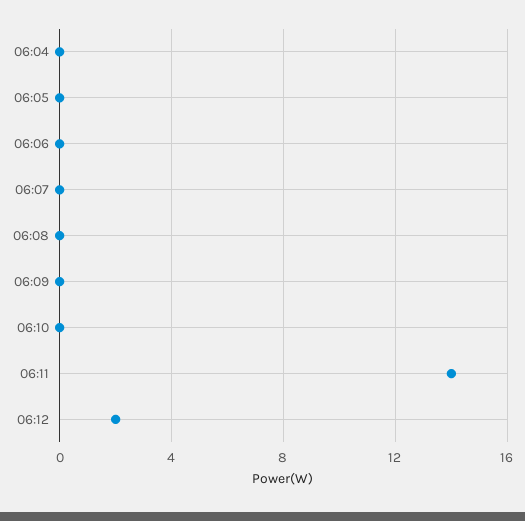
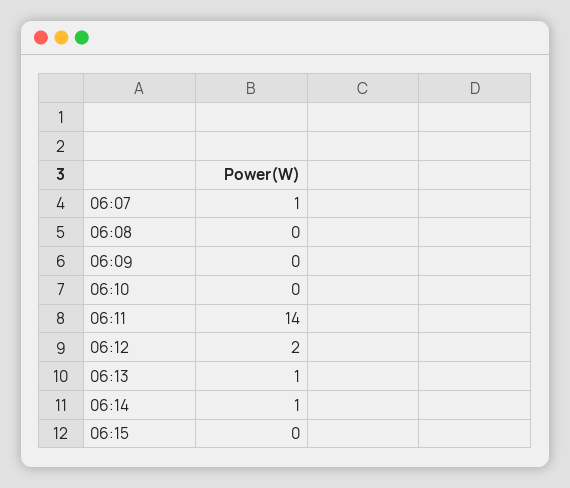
06:04: 0 -> none
06:05: 0 -> none
06:06: 0 -> none
06:07: 0 -> 1
06:13: none -> 1
06:14: none -> 1
06:15: none -> 0

